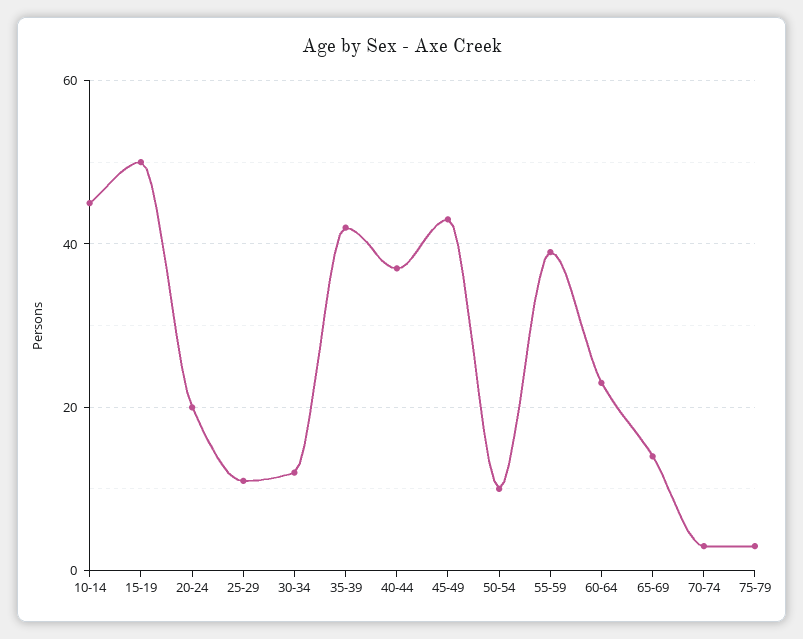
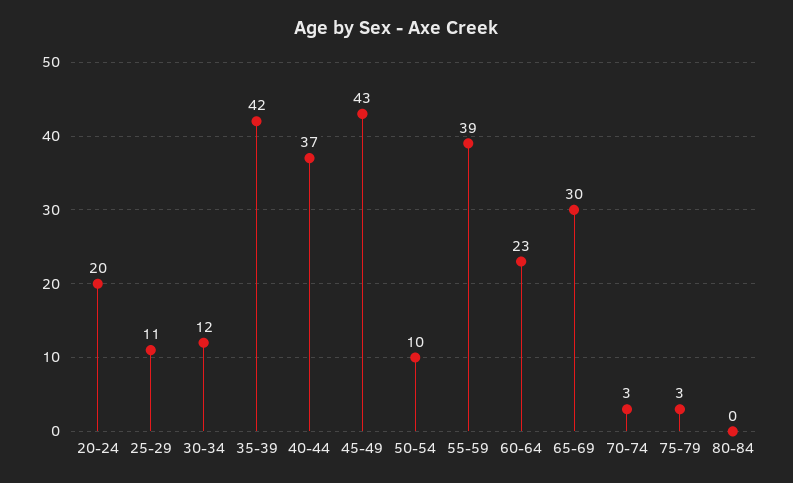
10-14: 45 -> none
15-19: 50 -> none
65-69: 15 -> 30
80-84: none -> 0

